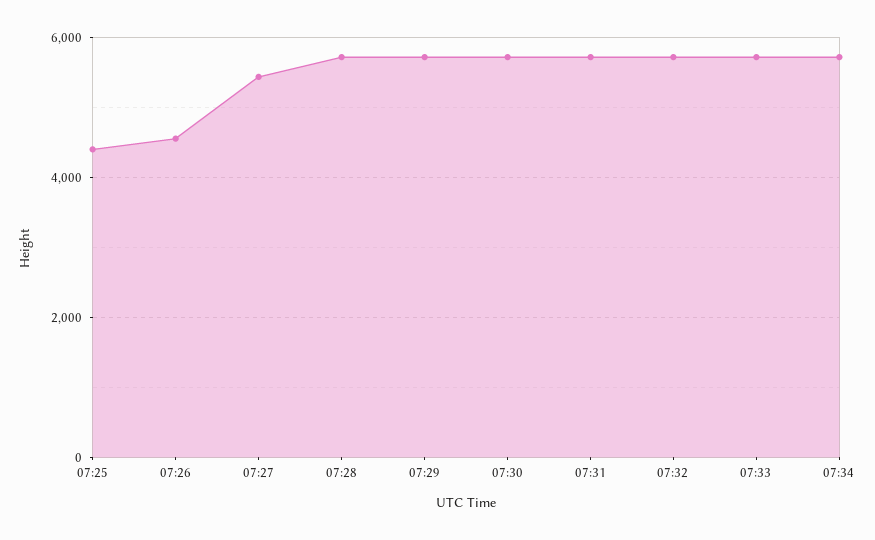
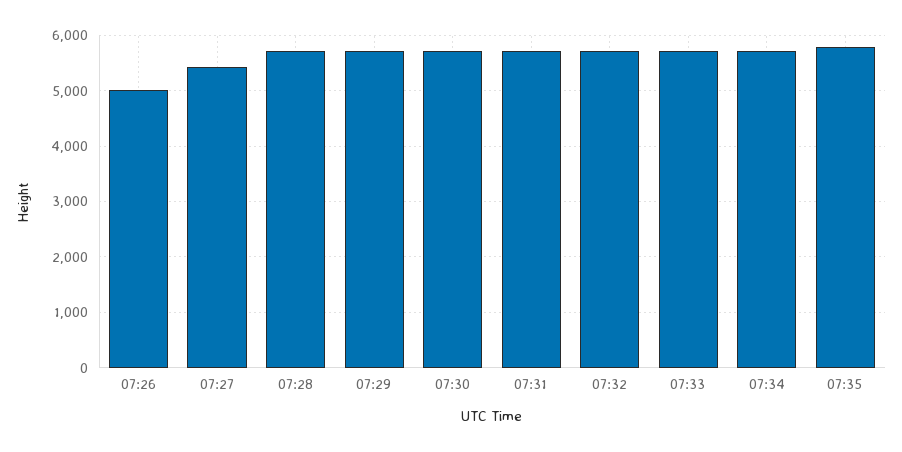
07:25: 4400 -> none
07:26: 4600 -> 5000
07:35: none -> 5800

